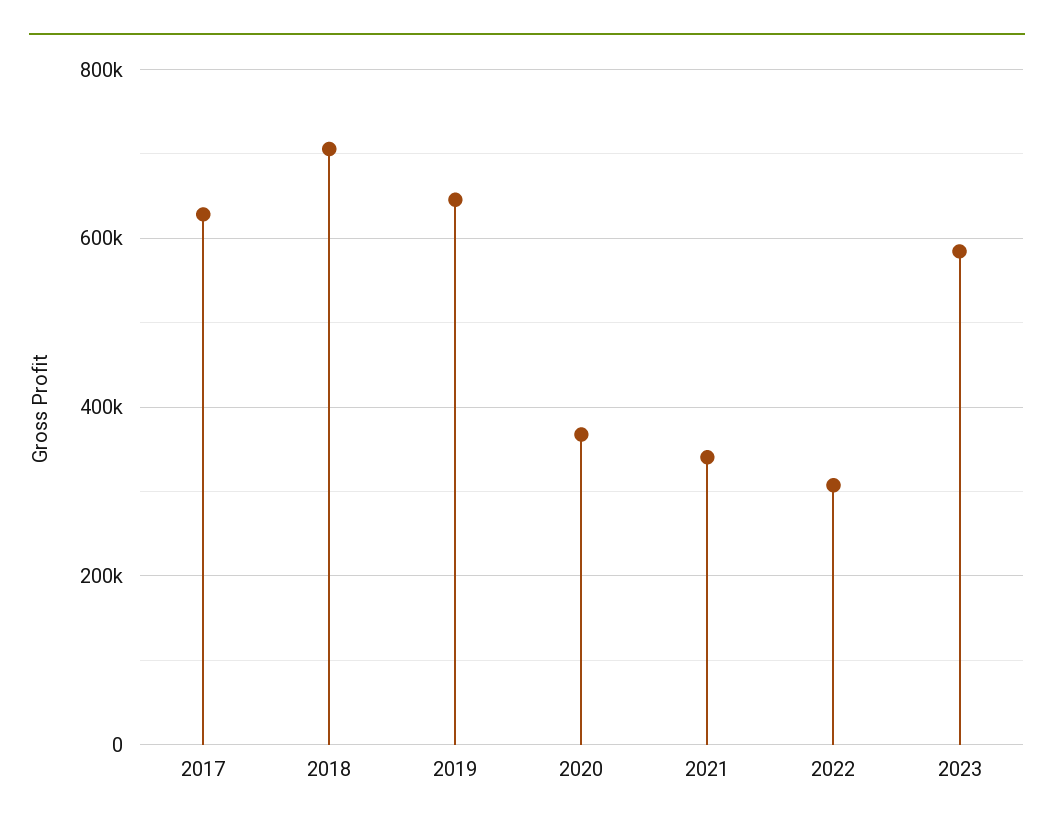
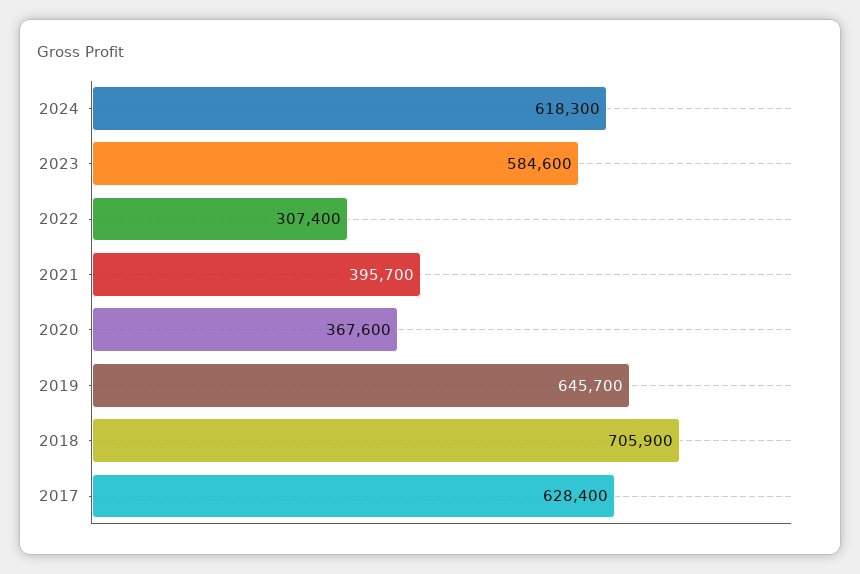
2021: 340000 -> 395700
2024: none -> 618300

